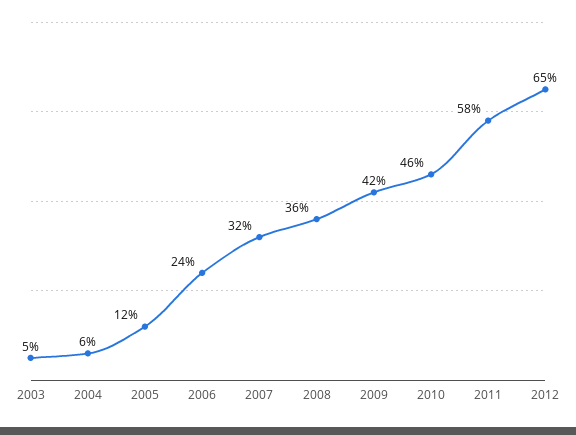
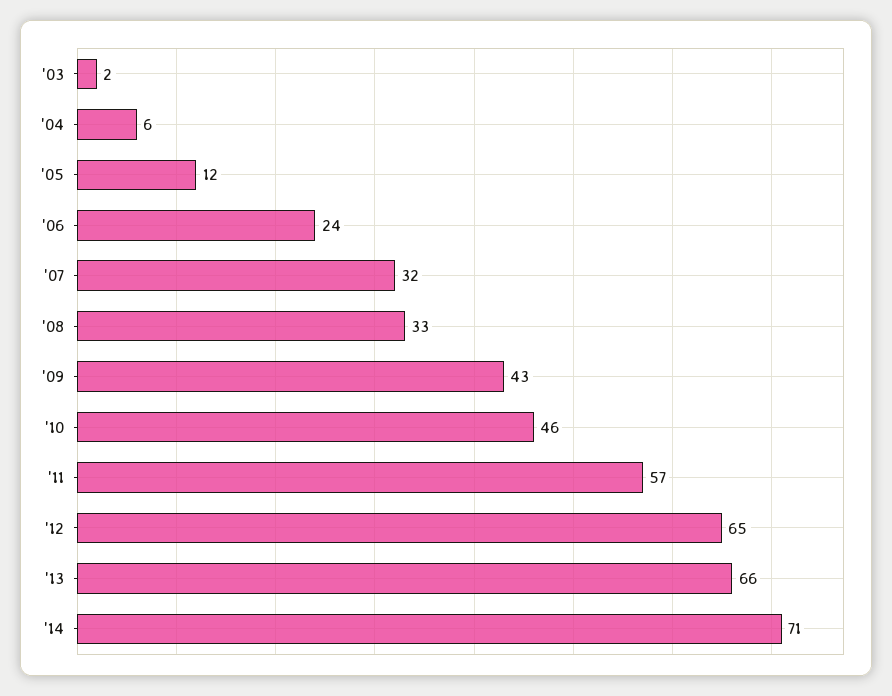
2003: 5 -> 2
2008: 36 -> 33
2009: 42 -> 43
2011: 58 -> 57
'13: none -> 66
'14: none -> 71

